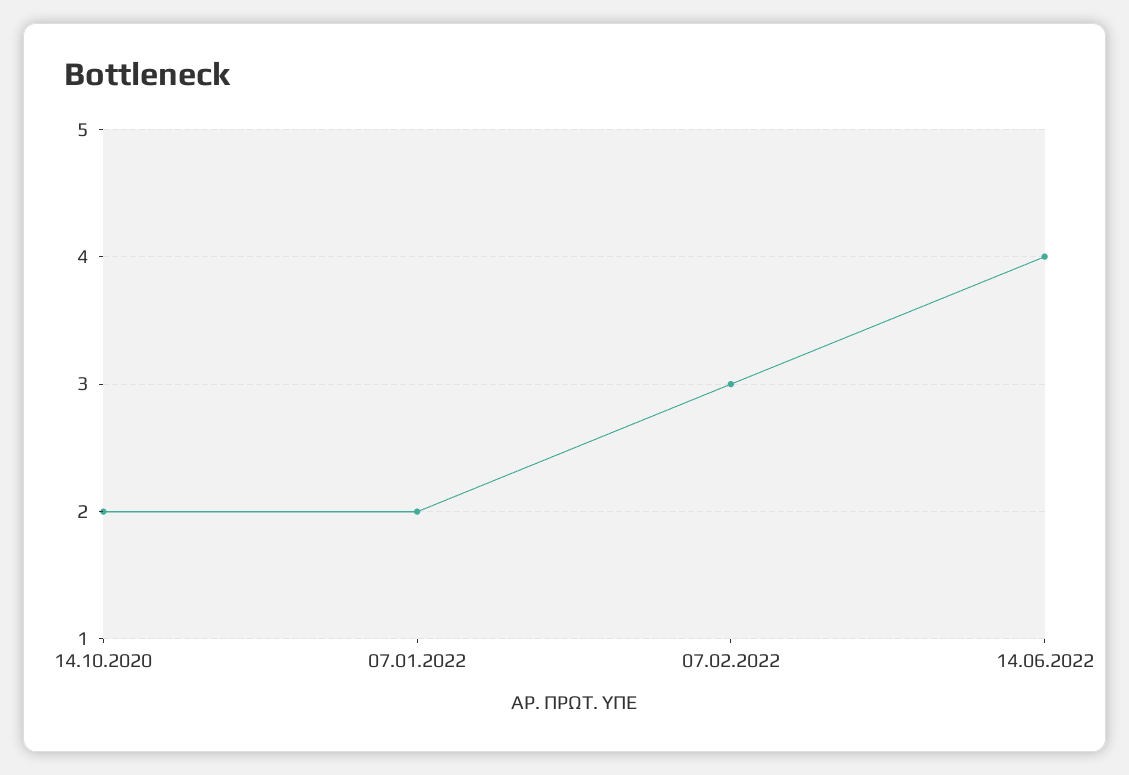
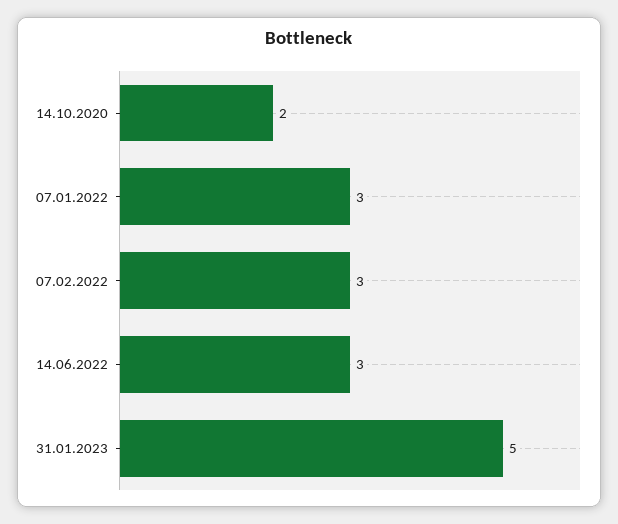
07.01.2022: 2 -> 3
14.06.2022: 4 -> 3
31.01.2023: none -> 5

